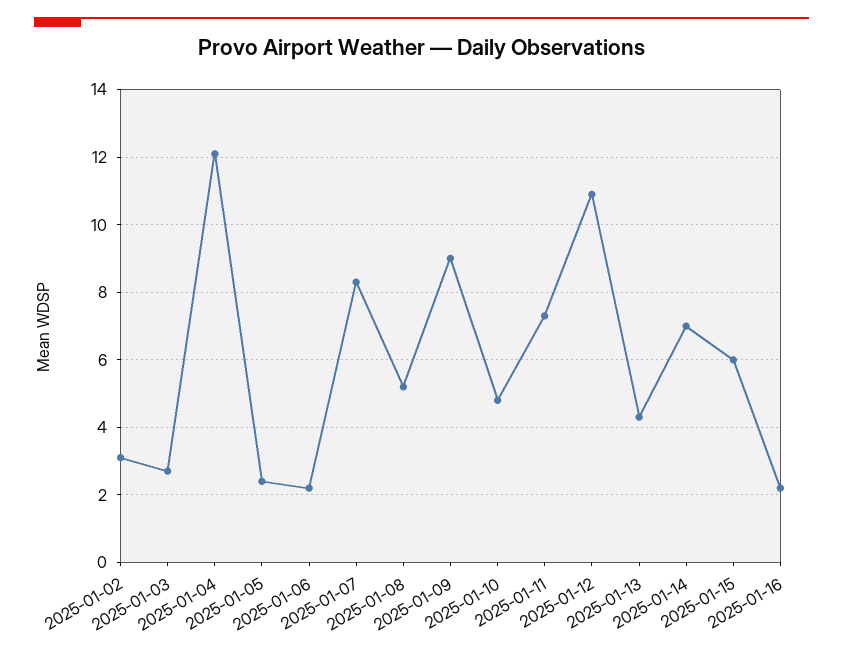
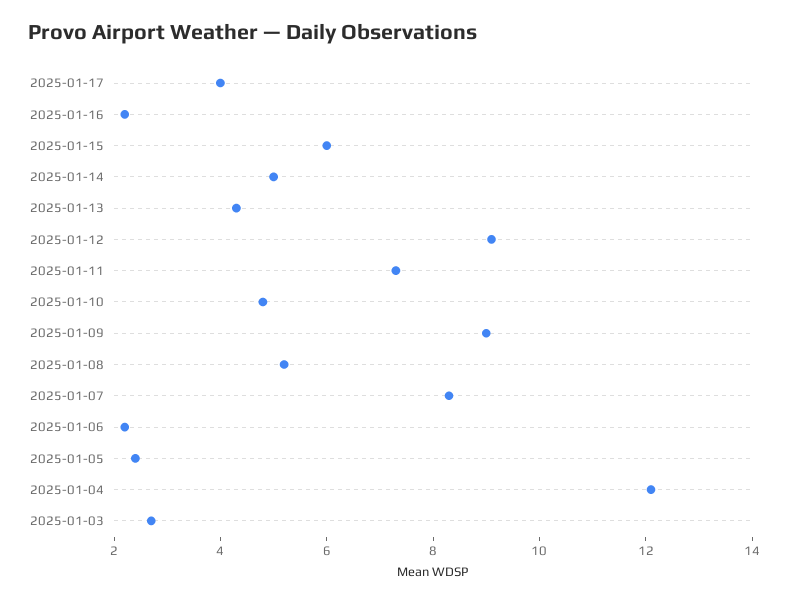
2025-01-02: 3 -> none
2025-01-12: 11 -> 9
2025-01-14: 7 -> 5
2025-01-17: none -> 4

